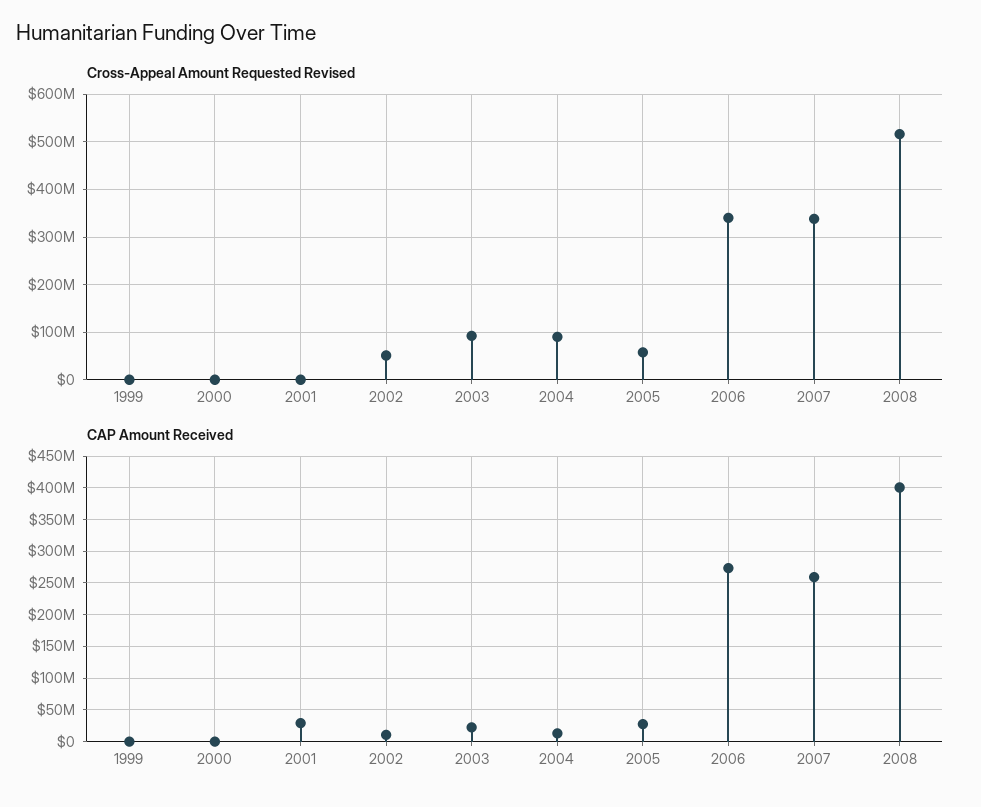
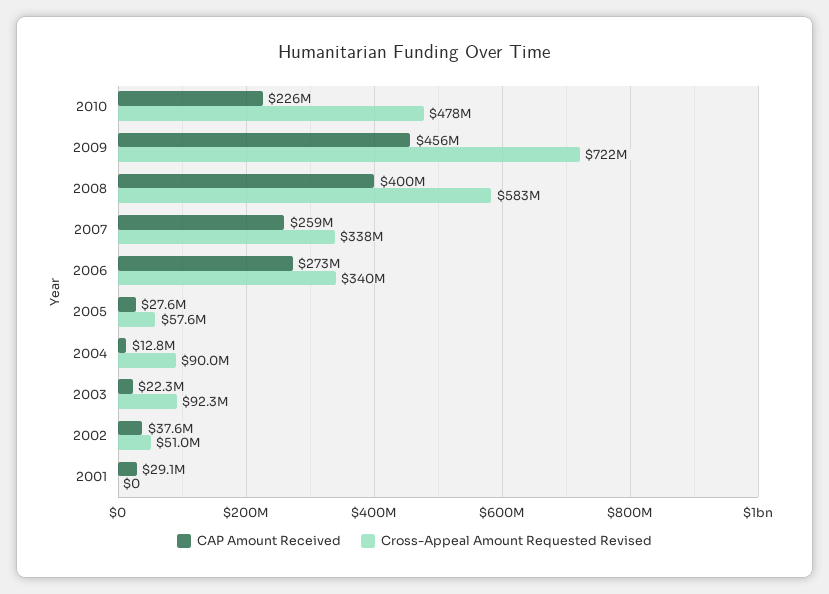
Cross-Appeal Amount Requested Revised, 1999: 0 -> none
Cross-Appeal Amount Requested Revised, 2000: 0 -> none
Cross-Appeal Amount Requested Revised, 2008: 520000000 -> 583000000
CAP Amount Received, 1999: 0 -> none
CAP Amount Received, 2000: 0 -> none
CAP Amount Received, 2002: 10000000 -> 37600000
CAP Amount Received, 2010: none -> 226000000
Cross-Appeal Amount Requested Revised, 2010: none -> 478000000
CAP Amount Received, 2009: none -> 456000000
Cross-Appeal Amount Requested Revised, 2009: none -> 722000000

